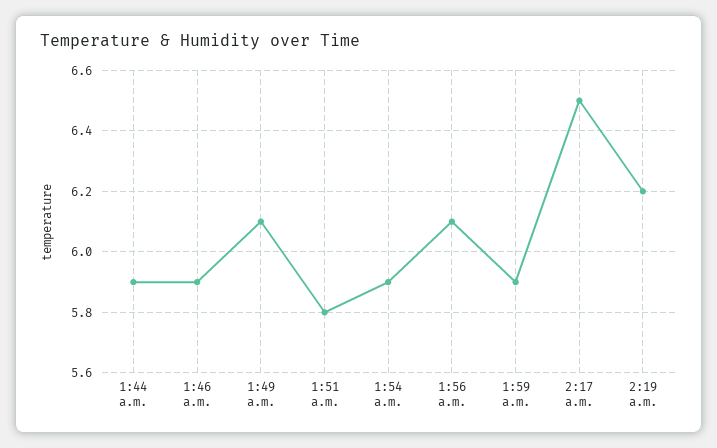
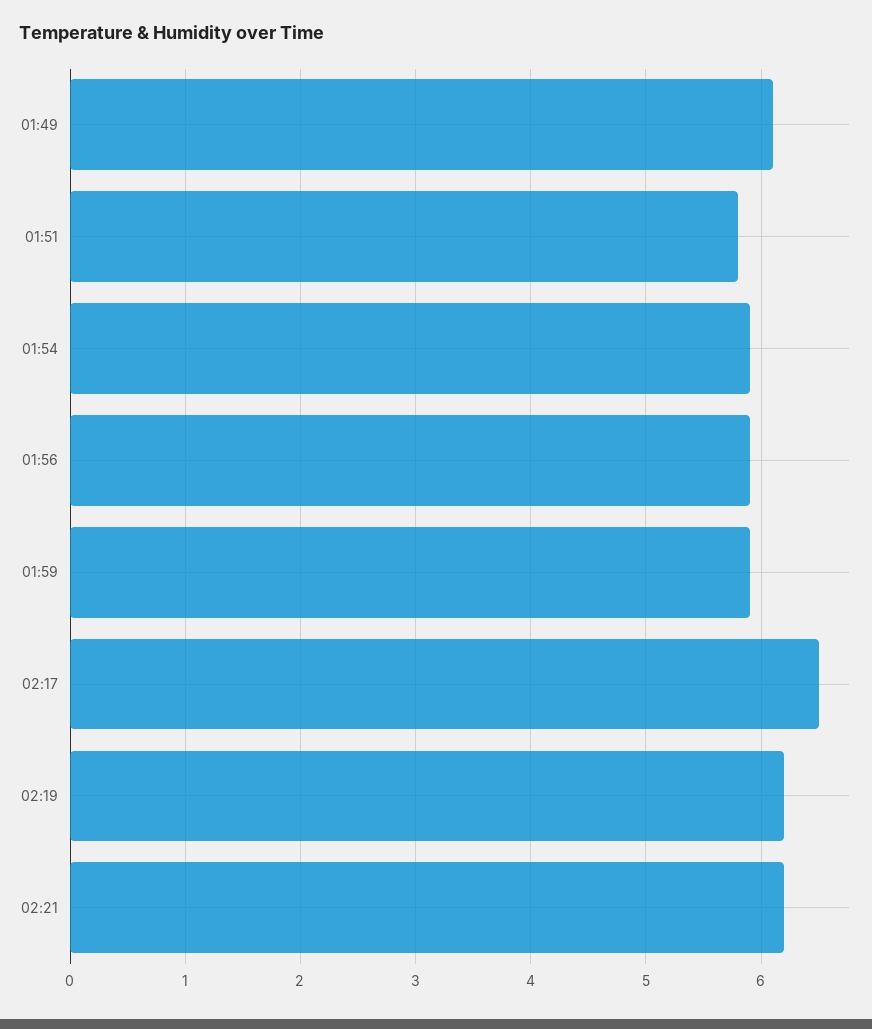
1:44 a.m.: 5.9 -> none
1:46 a.m.: 5.9 -> none
1:56 a.m.: 6.1 -> 5.9
02:21: none -> 6.2

